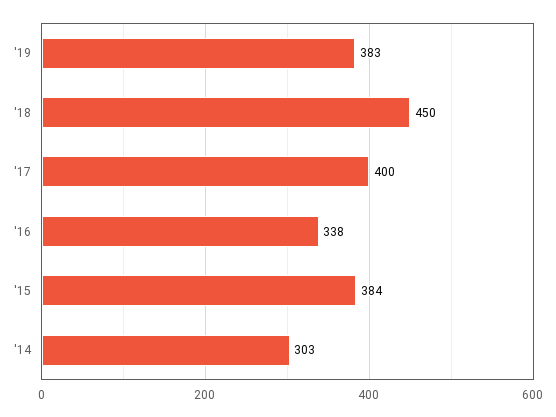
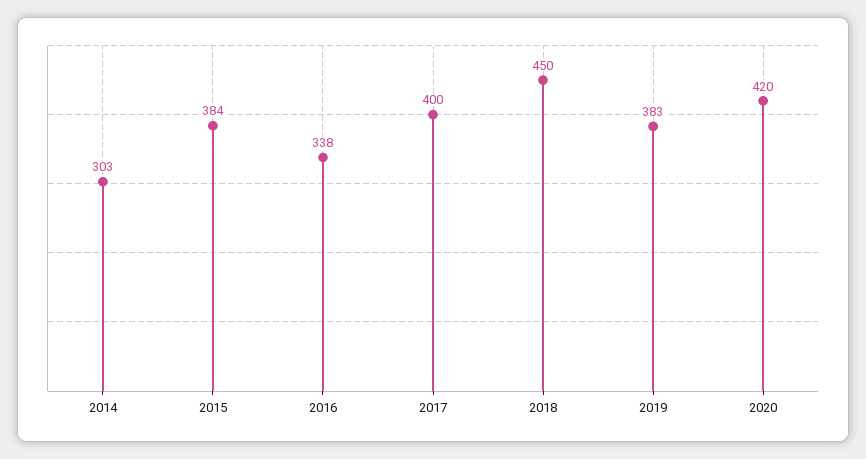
2020: none -> 420

